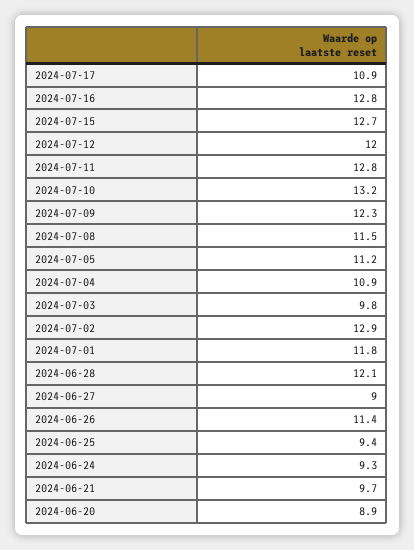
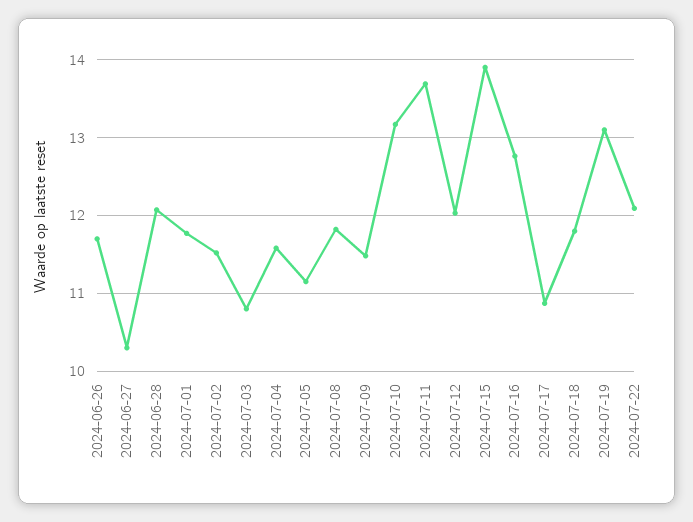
2024-07-15: 12.7 -> 13.9
2024-07-11: 12.8 -> 13.7
2024-07-09: 12.3 -> 11.5
2024-07-08: 11.5 -> 11.8
2024-07-04: 10.9 -> 11.6
2024-07-03: 9.8 -> 10.8
2024-07-02: 12.9 -> 11.5
2024-06-27: 9 -> 10.3
2024-06-26: 11.4 -> 11.7
2024-06-25: 9.4 -> none
2024-06-24: 9.3 -> none
2024-06-21: 9.7 -> none
2024-06-20: 8.9 -> none
2024-07-18: none -> 11.8
2024-07-19: none -> 13.1
2024-07-22: none -> 12.1

